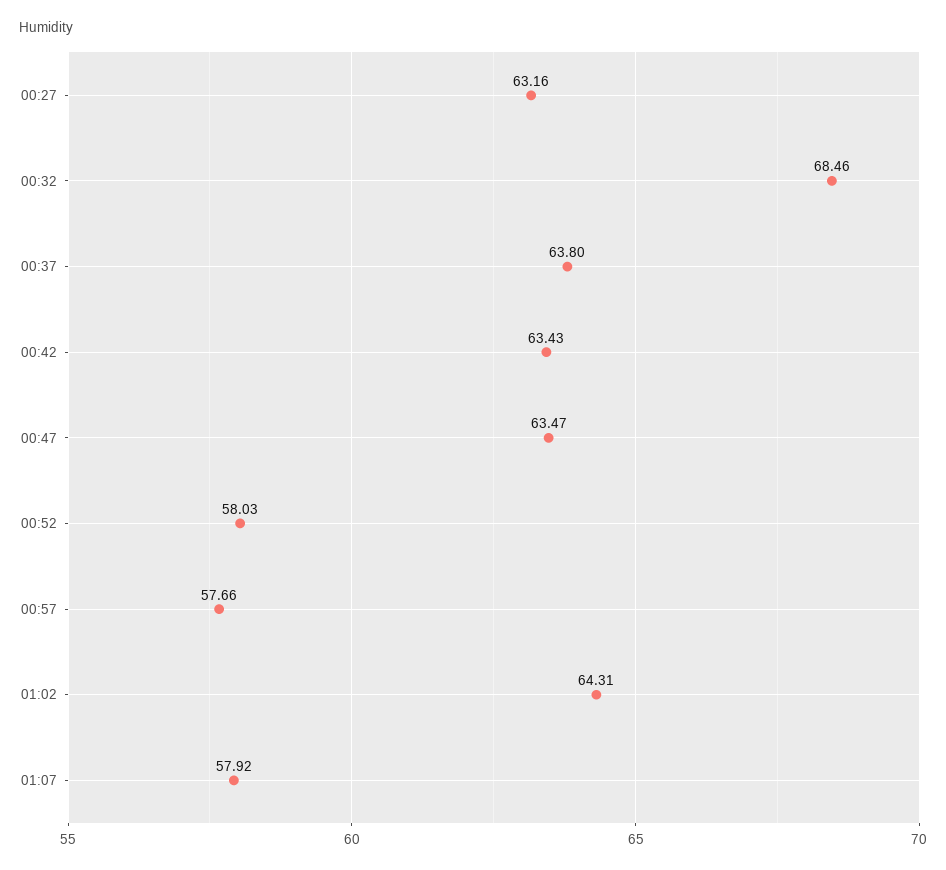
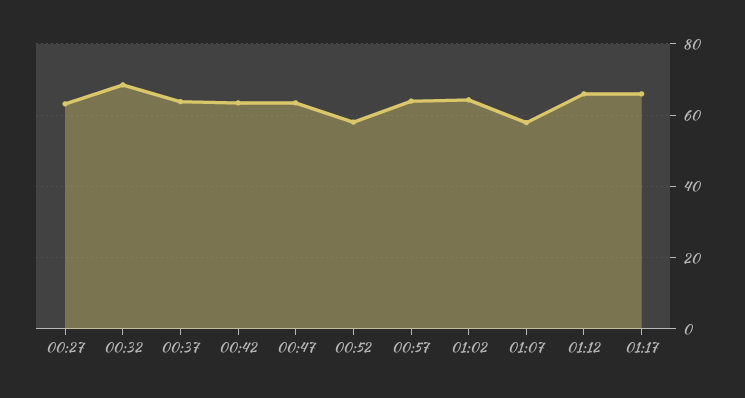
00:57: 57.66 -> 64
01:12: none -> 66
01:17: none -> 66

